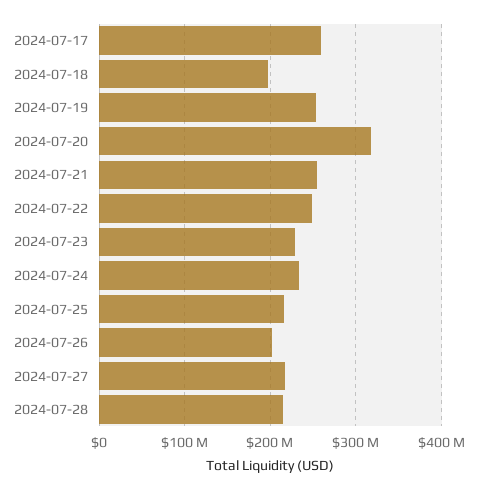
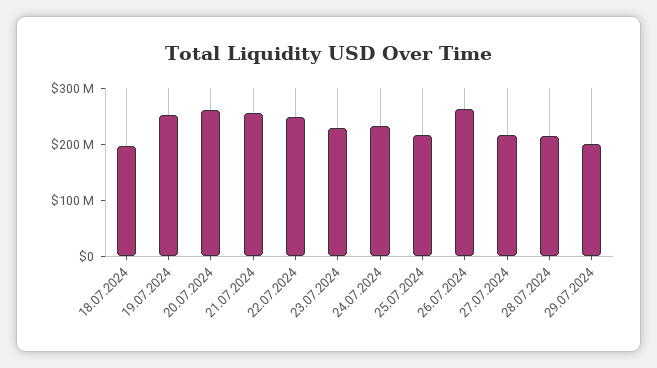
2024-07-17: 260000000 -> none
2024-07-20: 320000000 -> 260000000
2024-07-26: 200000000 -> 260000000
29.07.2024: none -> 200000000

